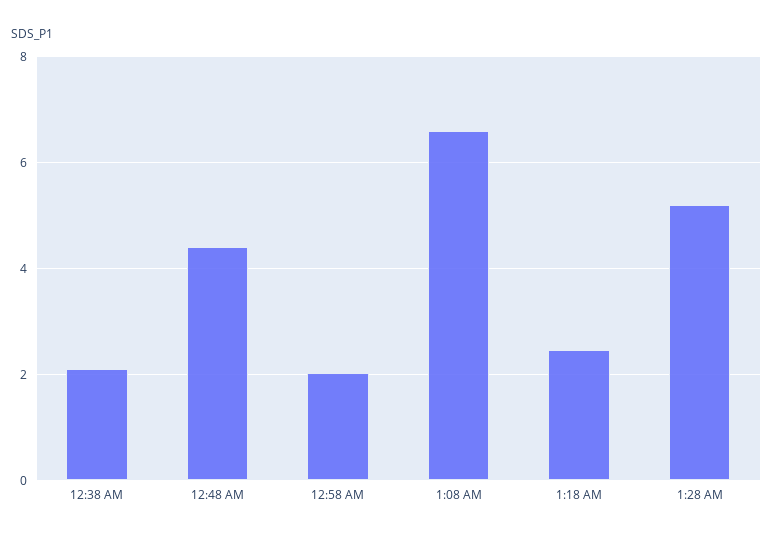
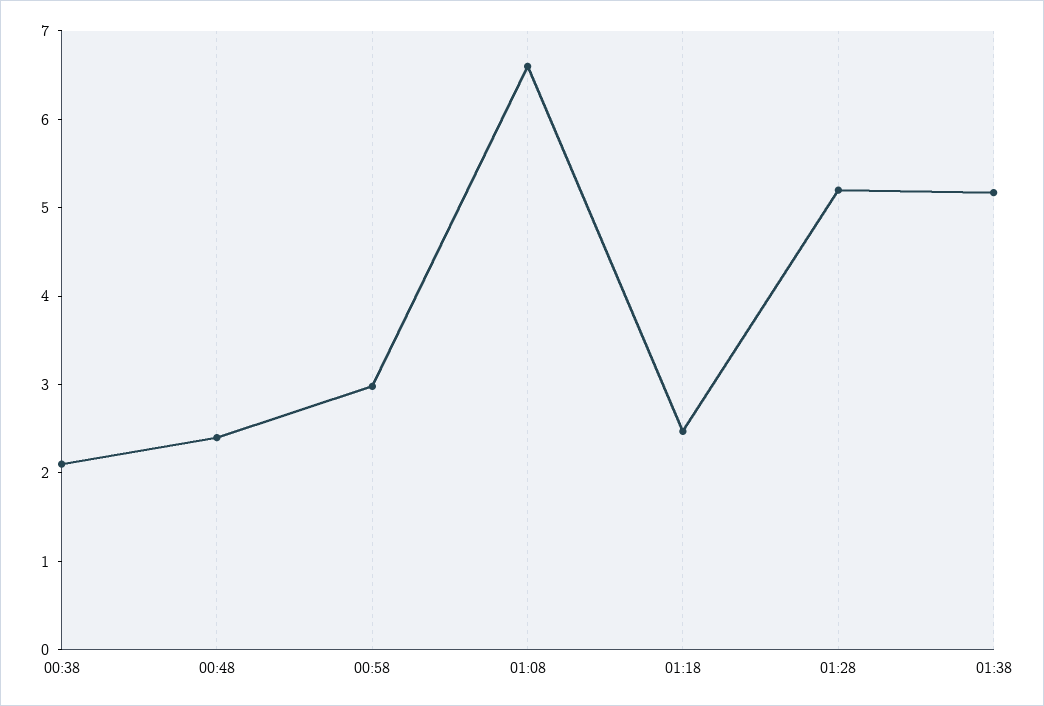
12:48 AM: 4.4 -> 2.4
12:58 AM: 2 -> 3
01:38: none -> 5.2

